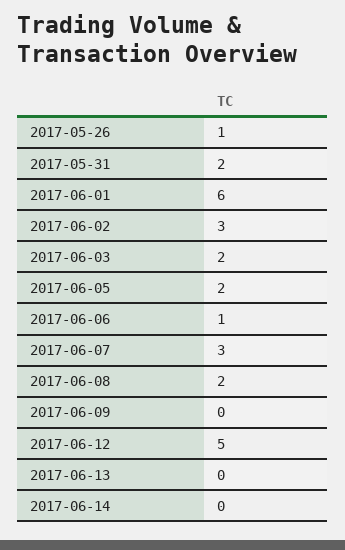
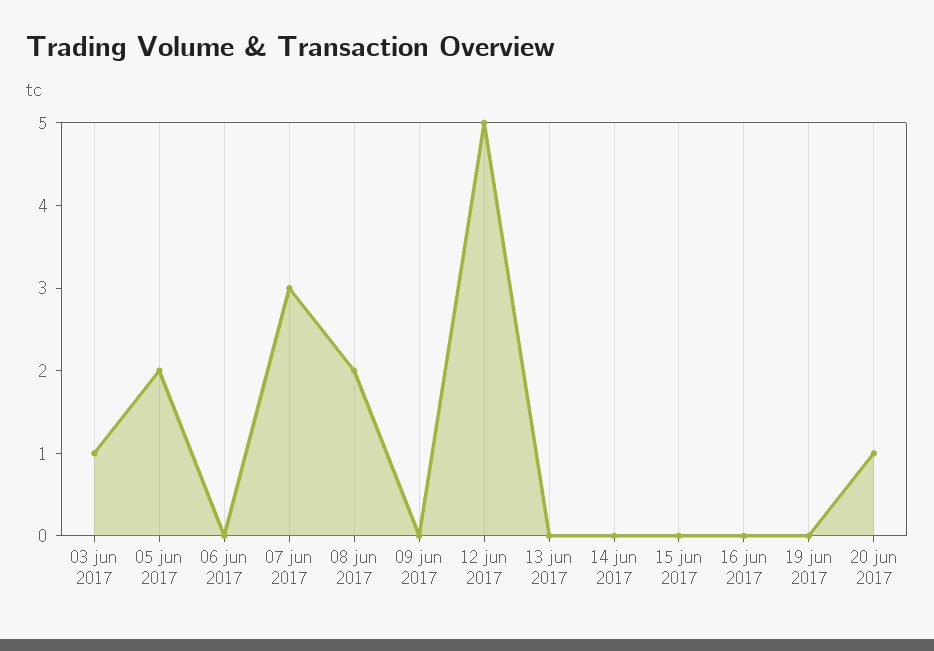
2017-05-26: 1 -> none
2017-05-31: 2 -> none
2017-06-01: 6 -> none
2017-06-02: 3 -> none
2017-06-03: 2 -> 1
2017-06-06: 1 -> 0
15 jun 2017: none -> 0
16 jun 2017: none -> 0
19 jun 2017: none -> 0
20 jun 2017: none -> 1

